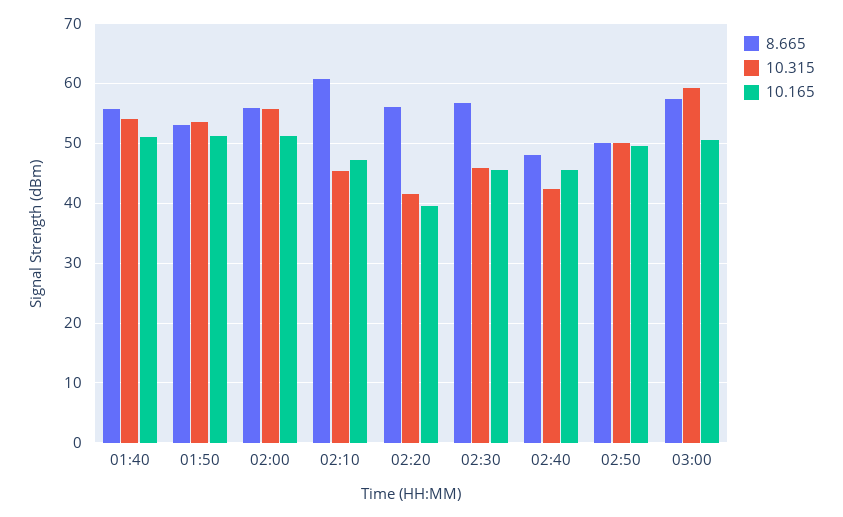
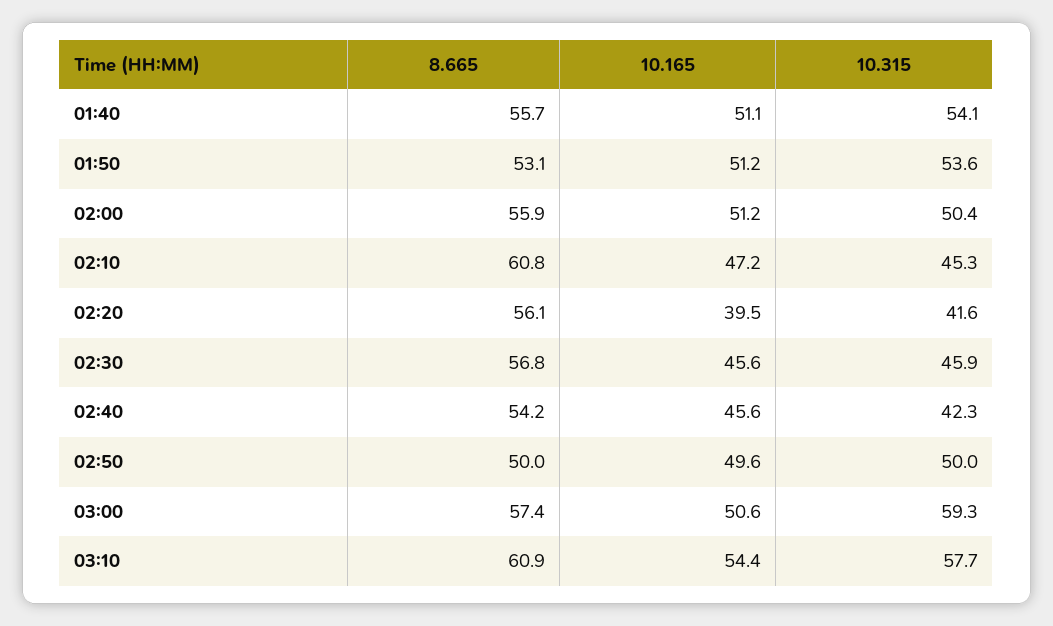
10.315, 02:00: 56 -> 50.4
8.665, 02:40: 48 -> 54.2
8.665, 03:10: none -> 60.9
10.165, 03:10: none -> 54.4
10.315, 03:10: none -> 57.7

